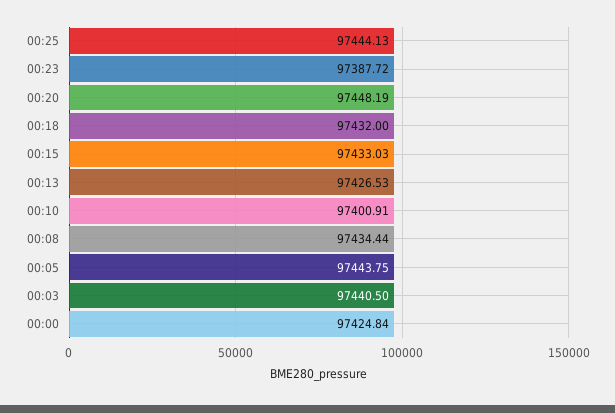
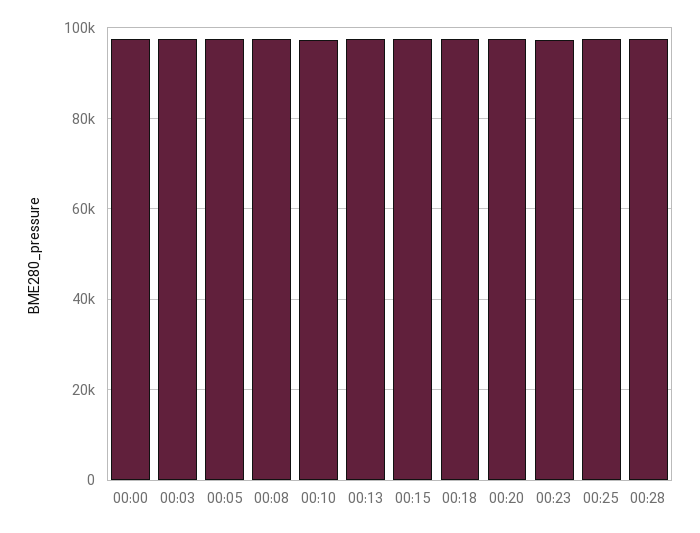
00:28: none -> 98000

